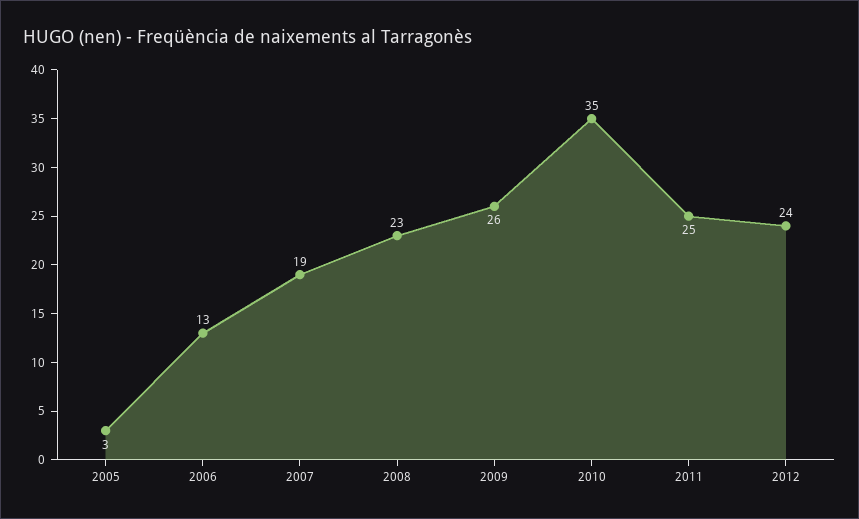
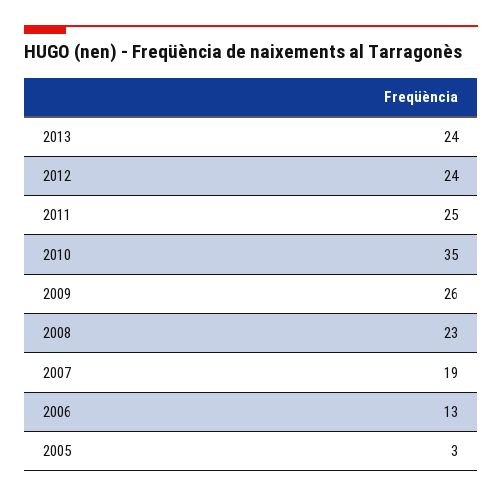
2013: none -> 24

